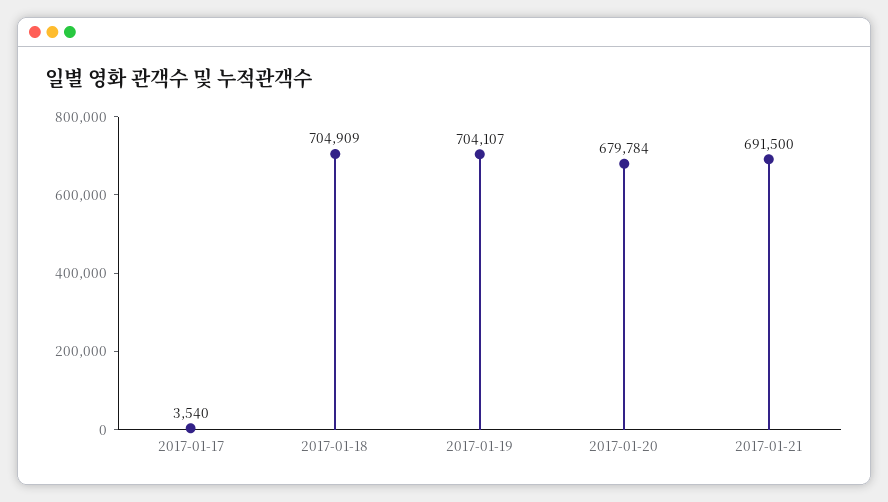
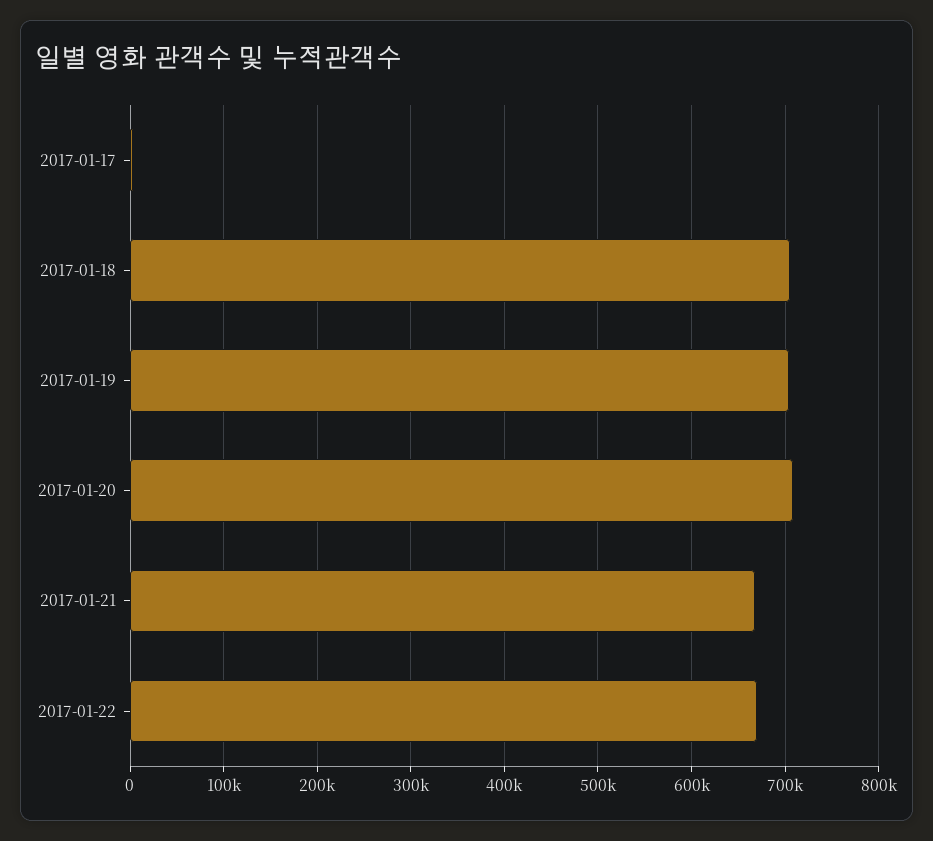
2017-01-20: 679784 -> 710000
2017-01-21: 691500 -> 670000
2017-01-22: none -> 670000

